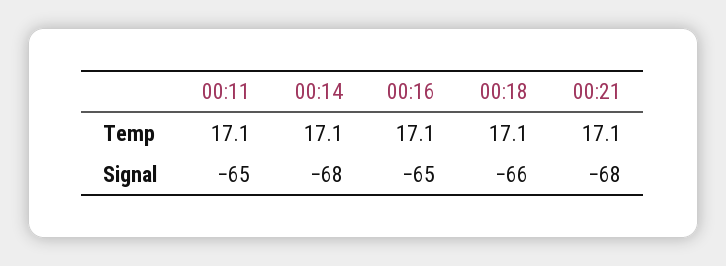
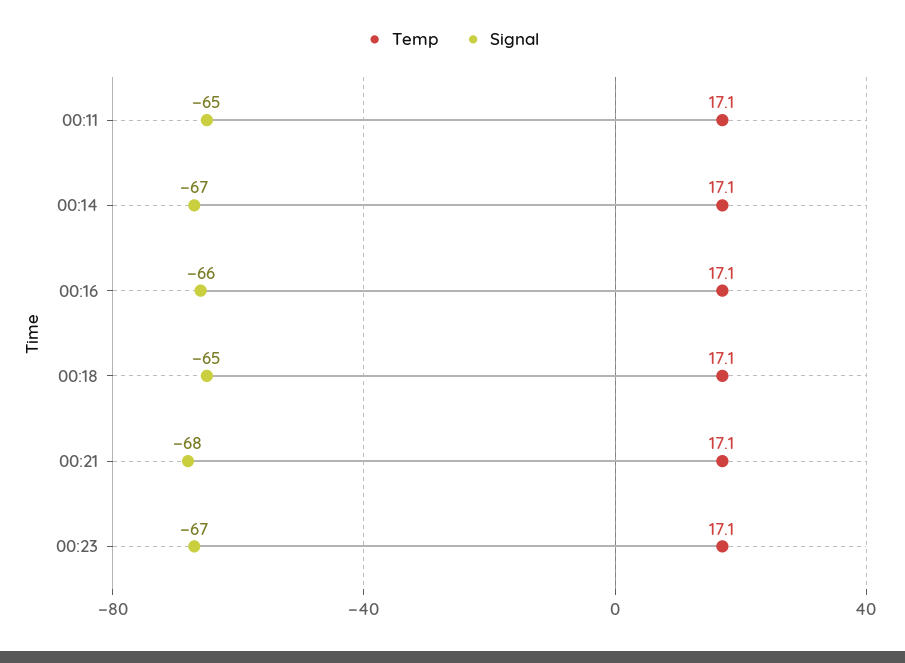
Signal, 00:14: -68 -> -67
Signal, 00:16: -65 -> -66
Signal, 00:18: -66 -> -65
Temp, 00:23: none -> 17.1
Signal, 00:23: none -> -67

